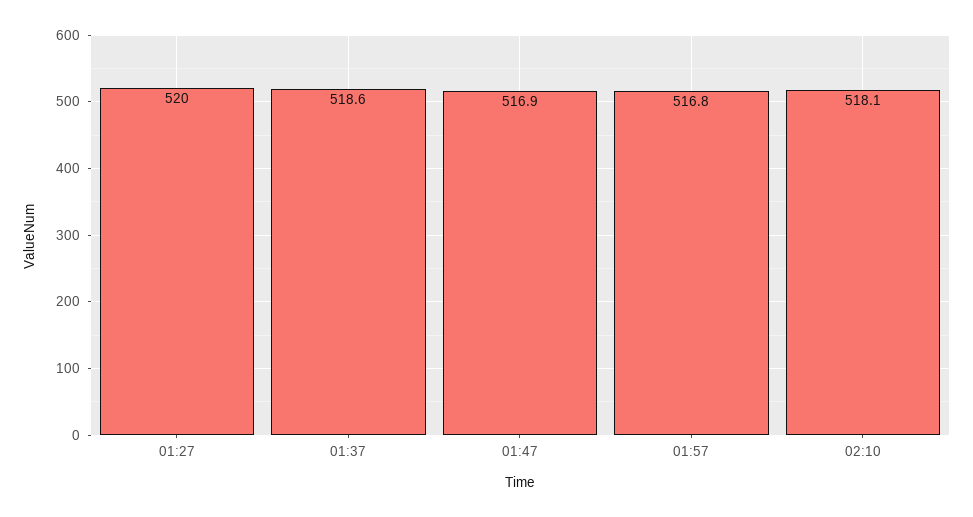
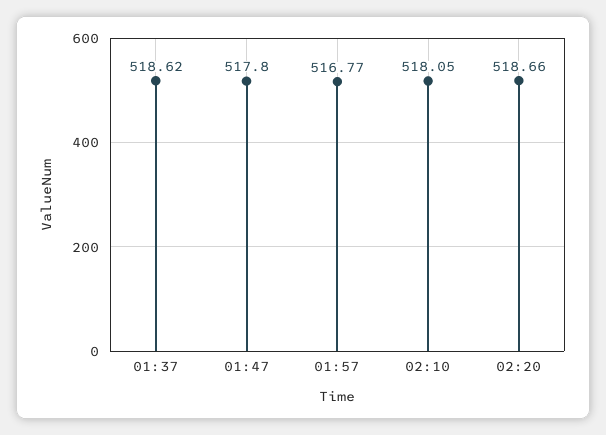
01:27: 520 -> none
01:47: 516.9 -> 517.8
02:20: none -> 518.66

